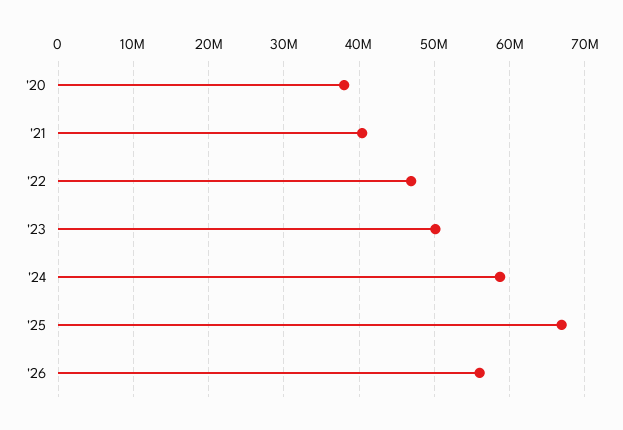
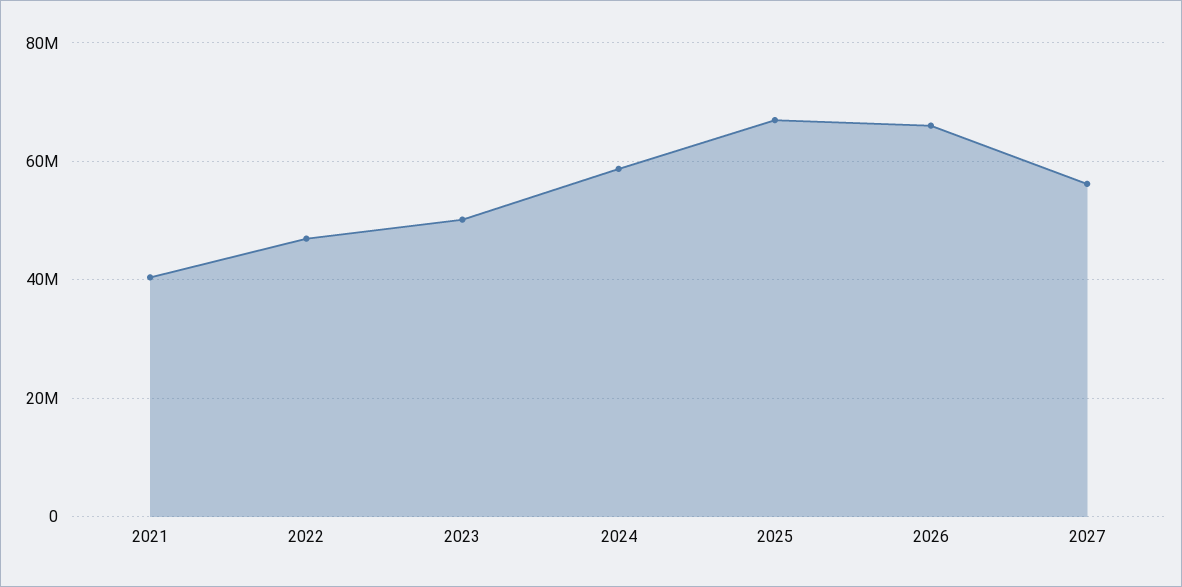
'20: 38000000 -> none
'26: 56000000 -> 66000000
2027: none -> 56000000

